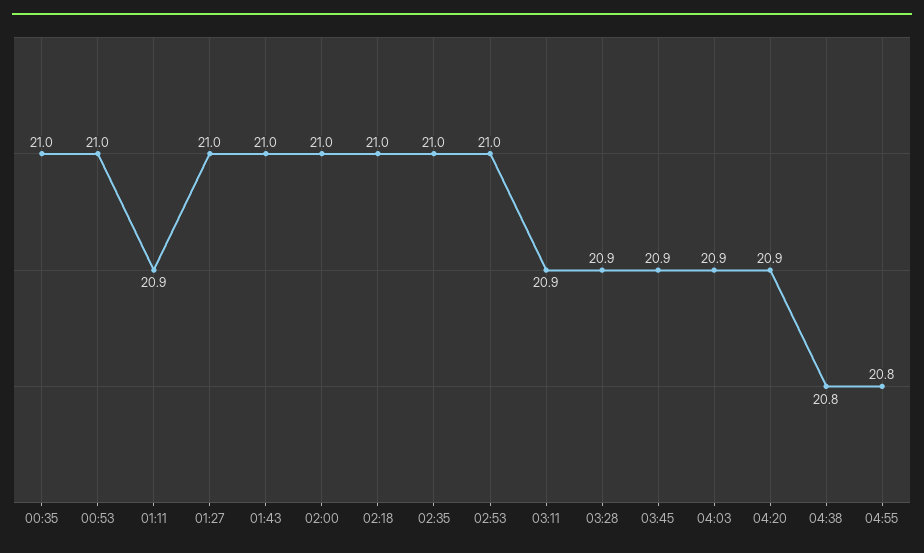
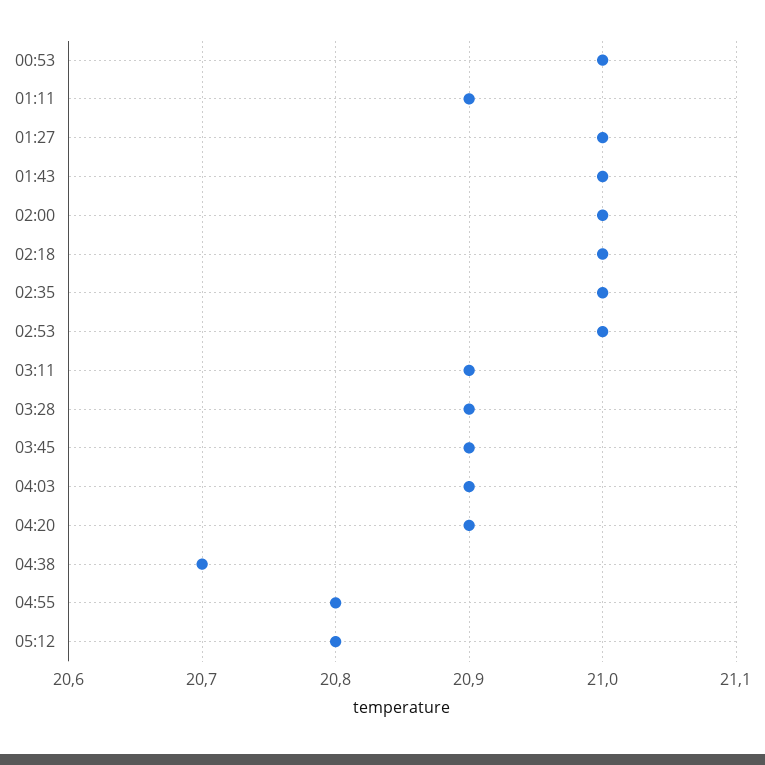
00:35: 21 -> none
04:38: 20.8 -> 20.7
05:12: none -> 20.8

